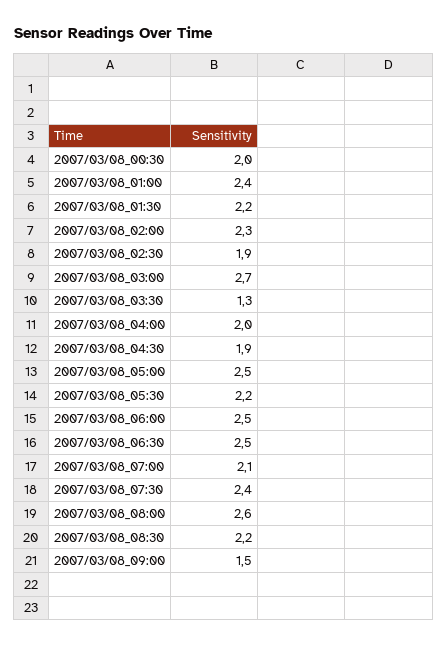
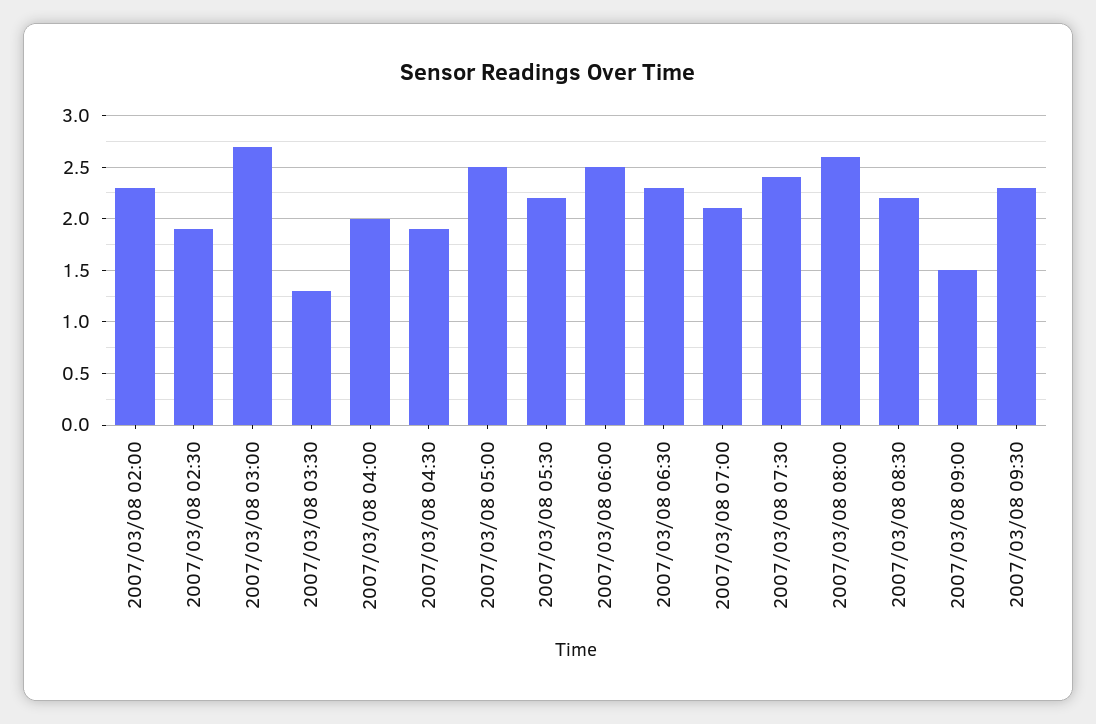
2007/03/08_00:30: 2 -> none
2007/03/08_01:00: 2.4 -> none
2007/03/08_01:30: 2.2 -> none
2007/03/08_06:30: 2.5 -> 2.3
2007/03/08 09:30: none -> 2.3

